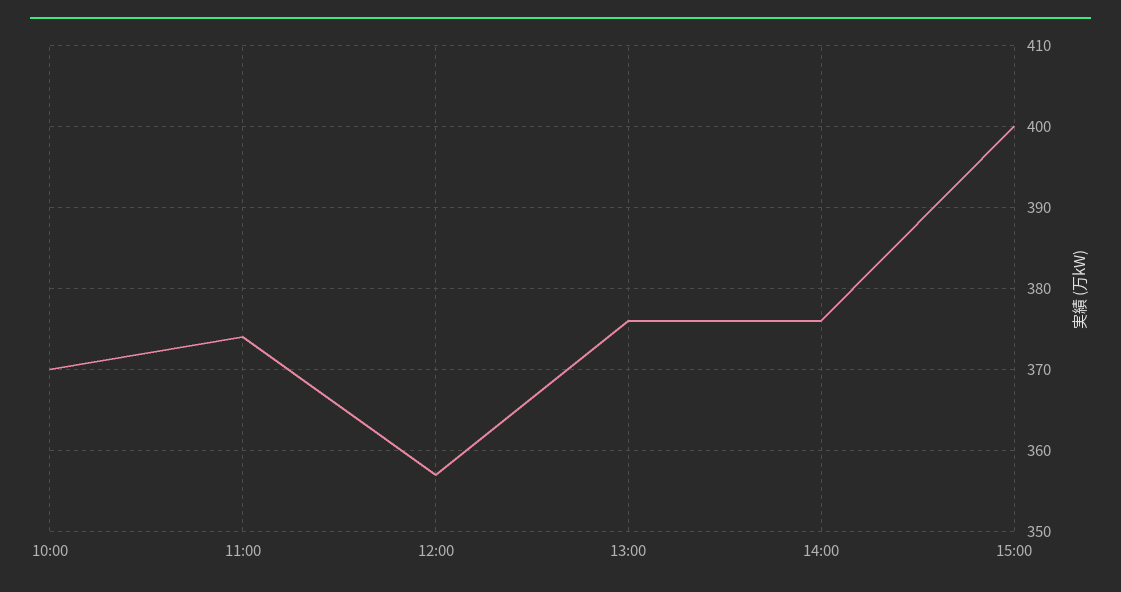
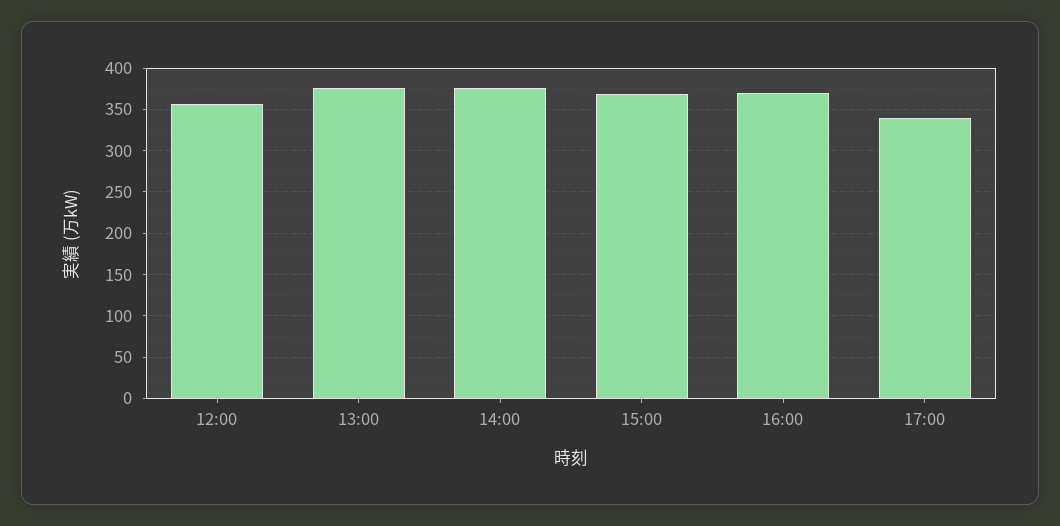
10:00: 370 -> none
11:00: 374 -> none
15:00: 400 -> 370
16:00: none -> 370
17:00: none -> 340

